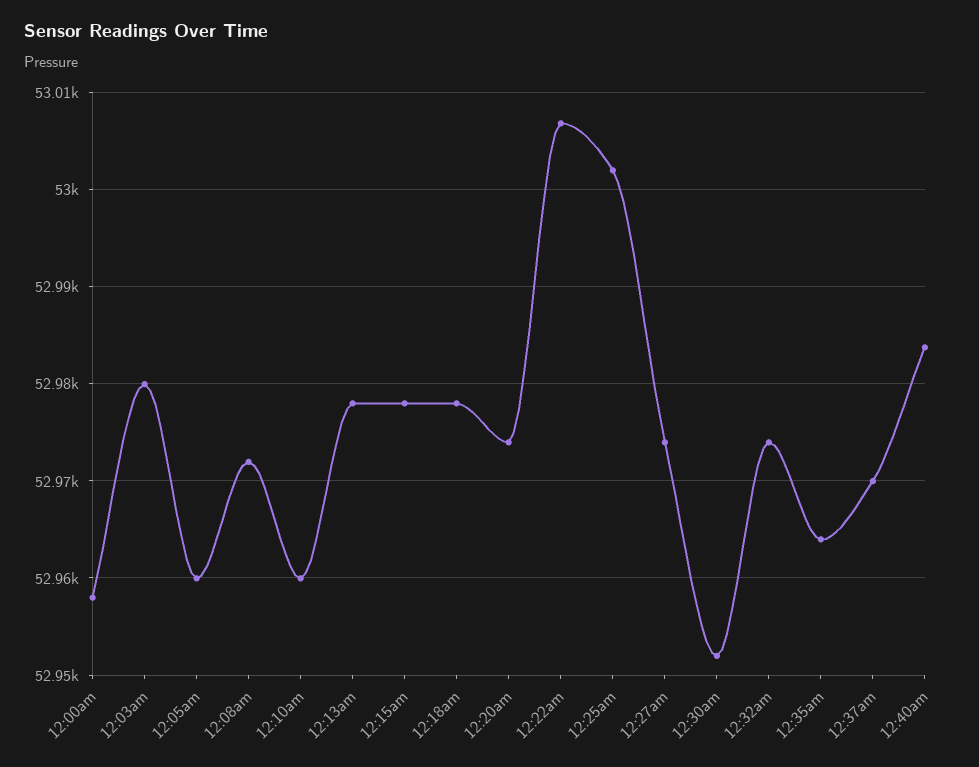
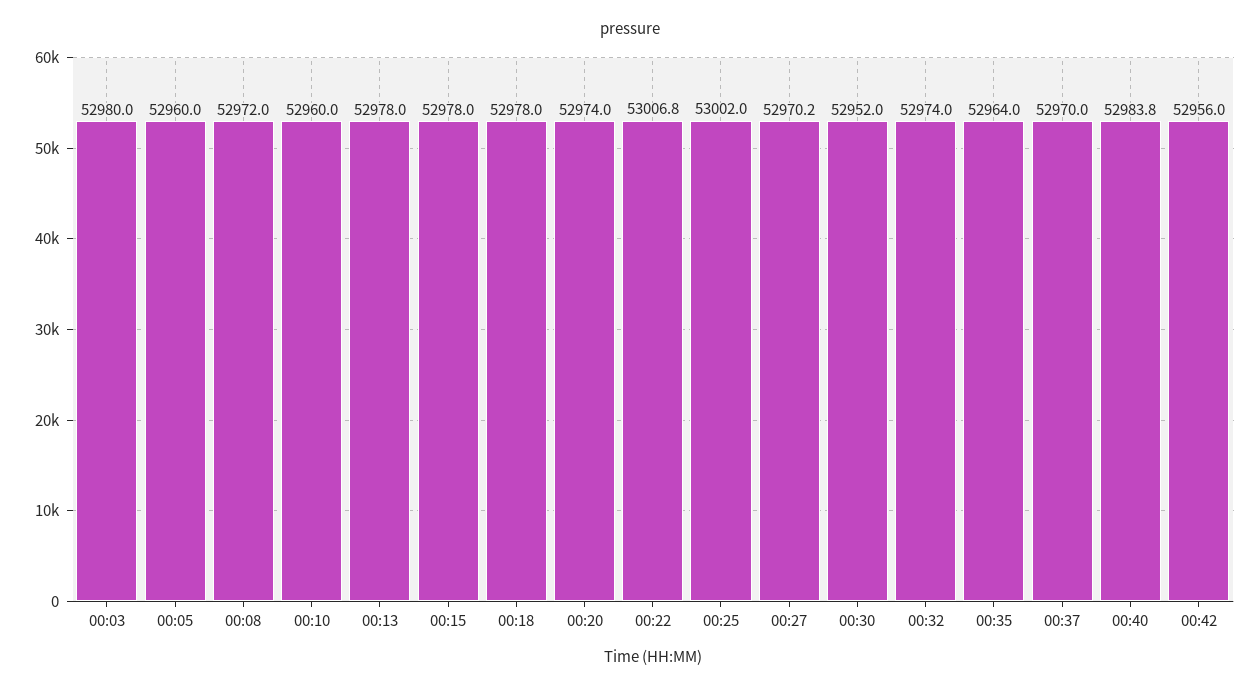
12:00am: 52958 -> none
12:27am: 52974 -> 52970.2
00:42: none -> 52956

